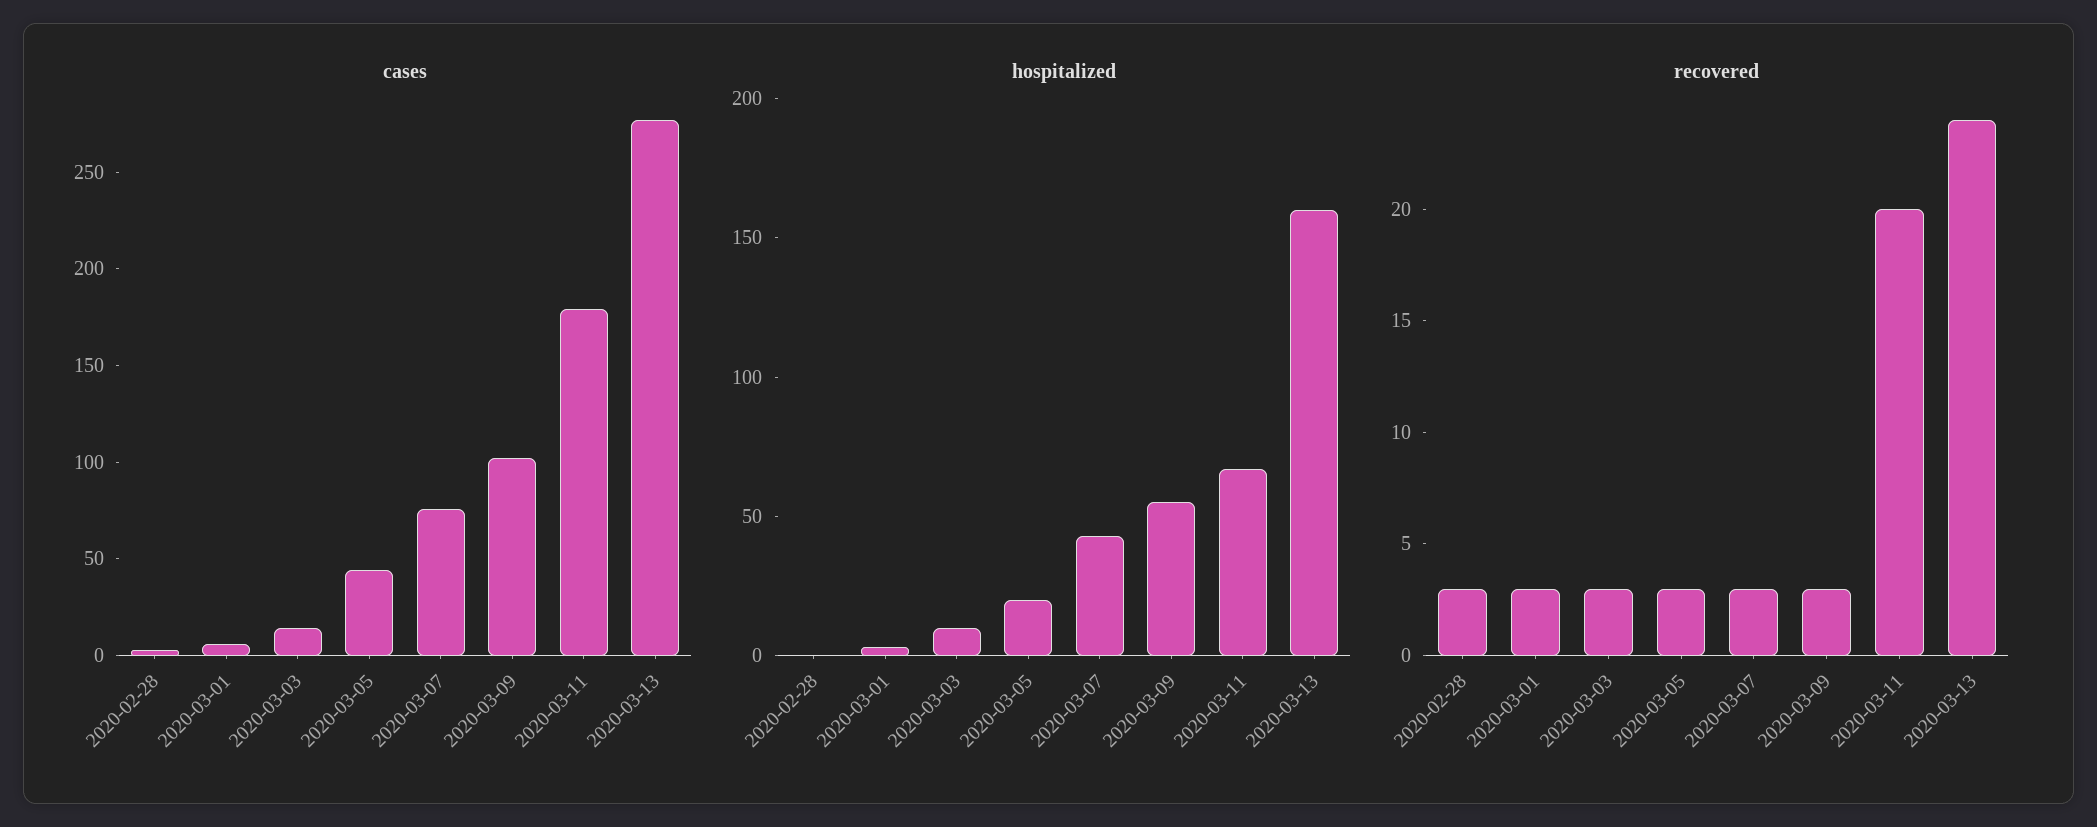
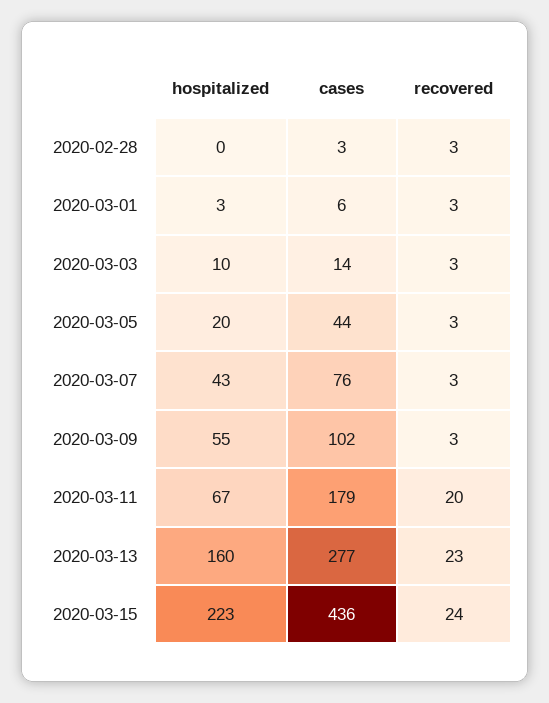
recovered, 2020-03-13: 24 -> 23
hospitalized, 2020-03-15: none -> 223
cases, 2020-03-15: none -> 436
recovered, 2020-03-15: none -> 24

